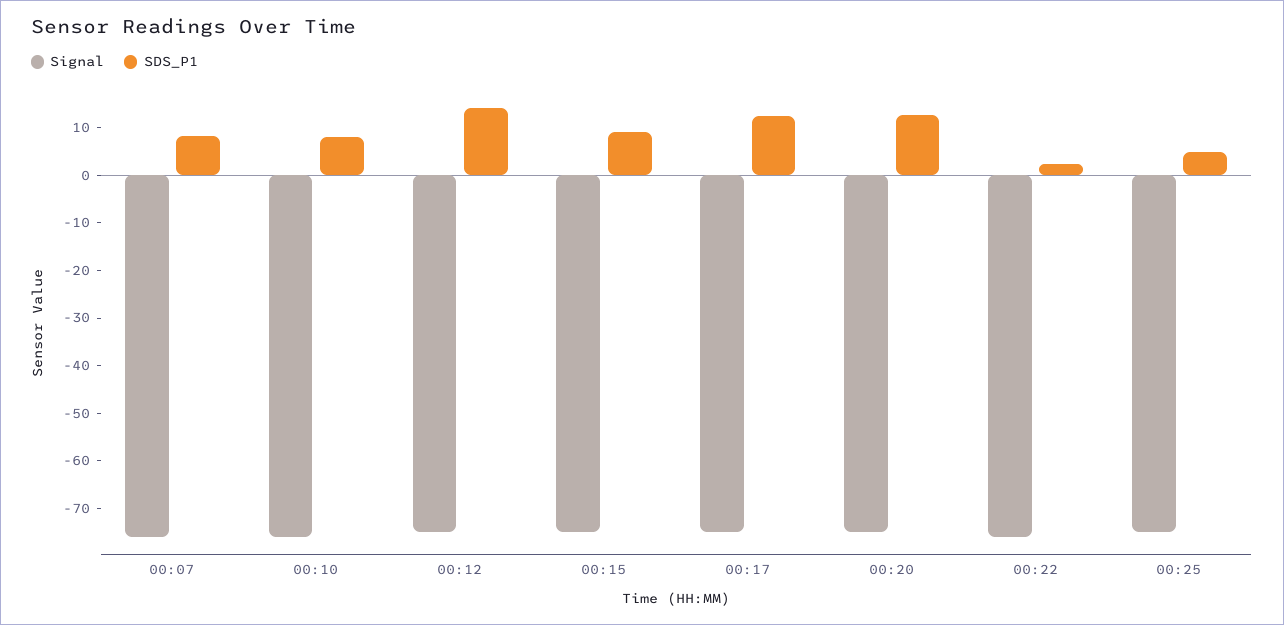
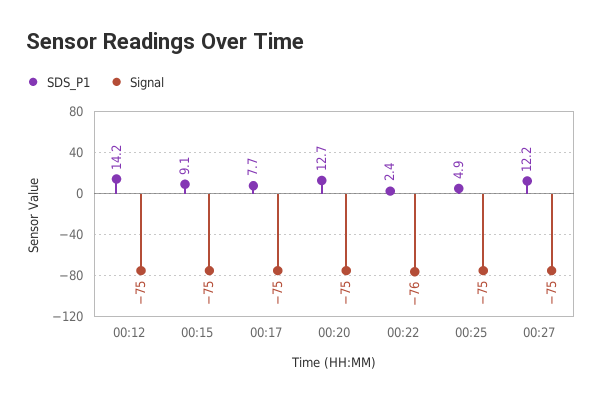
Signal, 00:07: -76 -> none
SDS_P1, 00:07: 8 -> none
Signal, 00:10: -76 -> none
SDS_P1, 00:10: 8 -> none
SDS_P1, 00:17: 12 -> 7.7
SDS_P1, 00:27: none -> 12.2
Signal, 00:27: none -> -75

